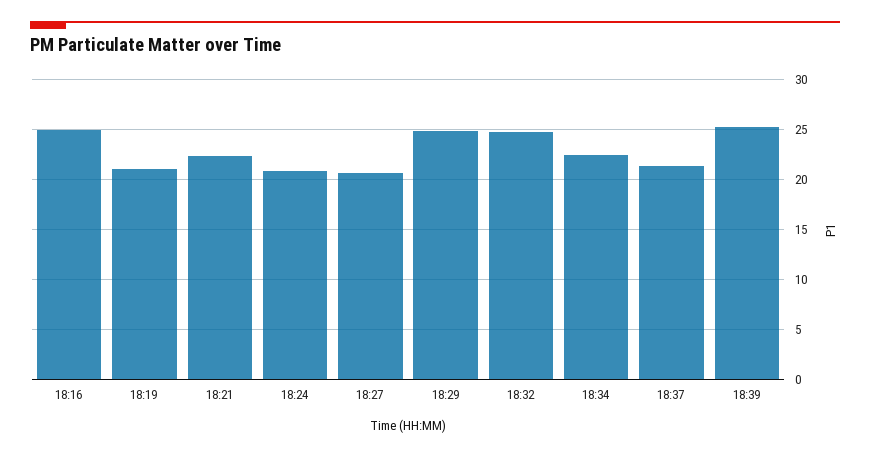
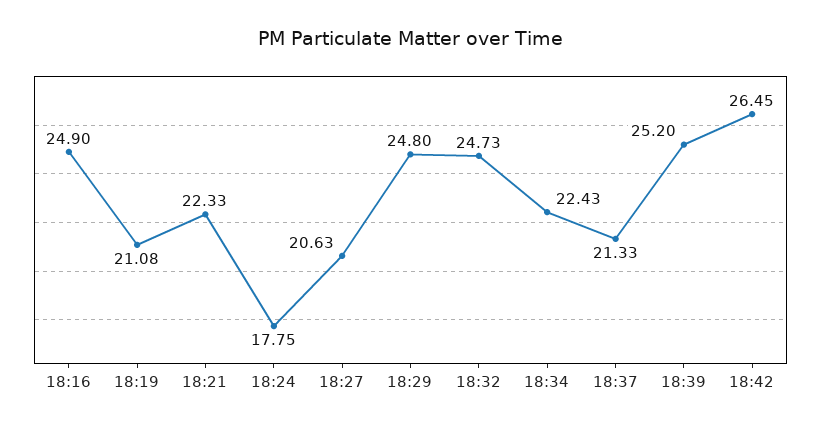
18:24: 21 -> 17.75
18:42: none -> 26.45

